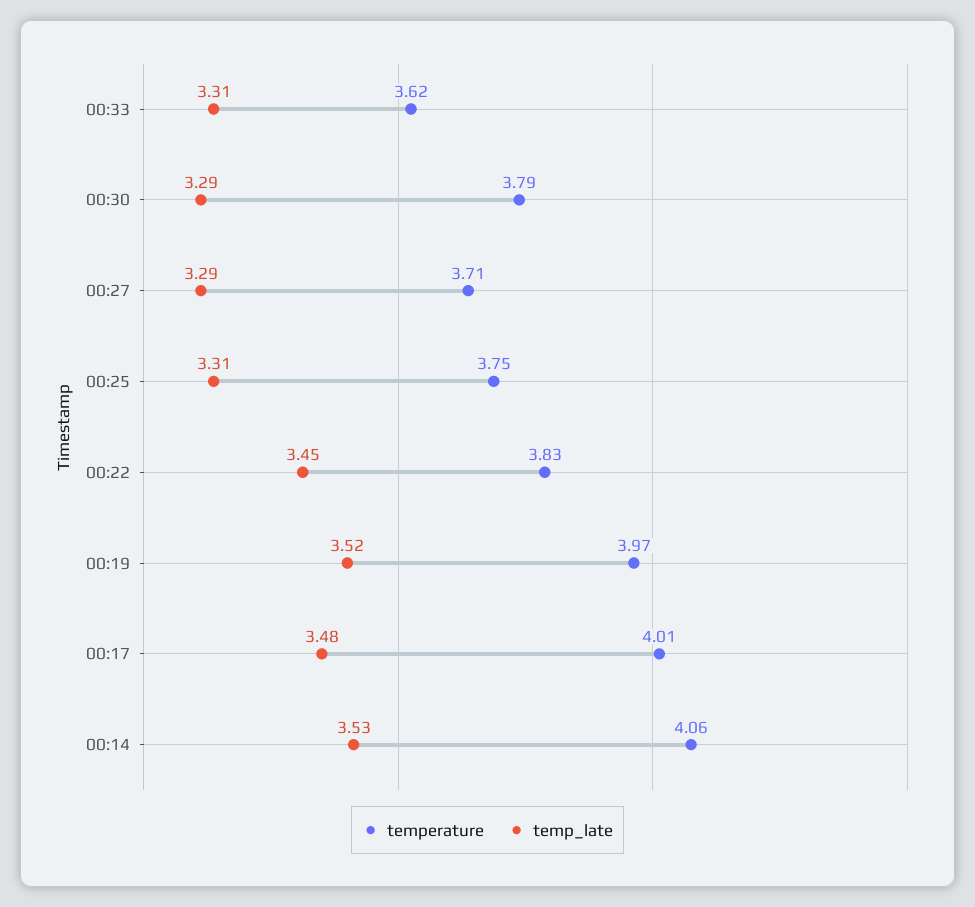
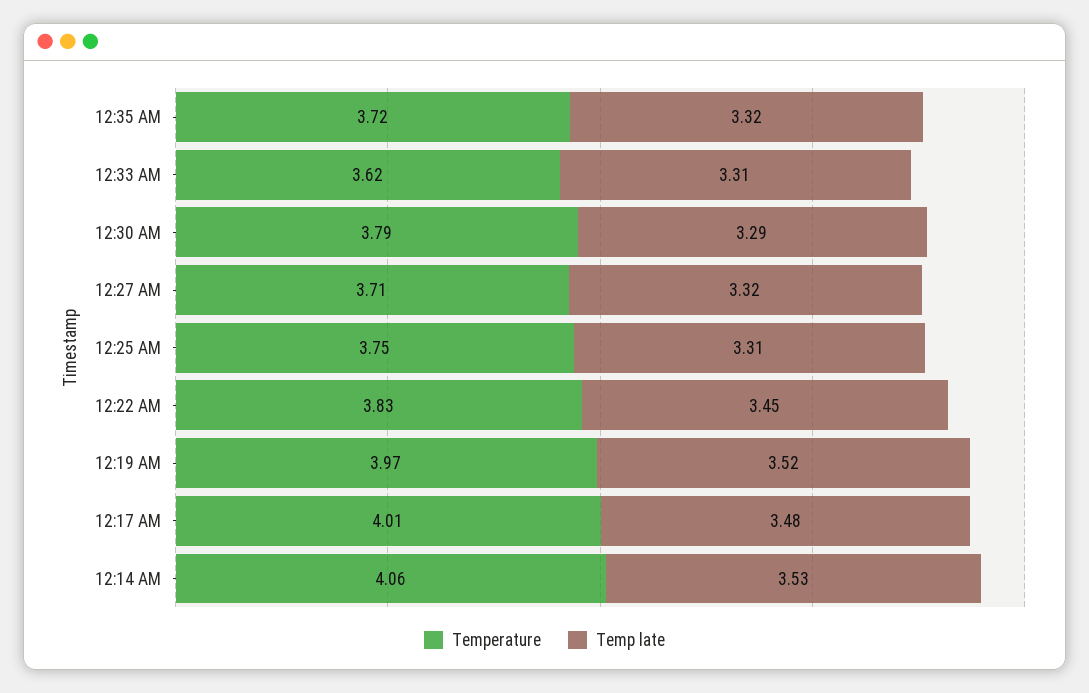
temp_late, 00:27: 3.29 -> 3.32
temperature, 12:35 AM: none -> 3.72
temp_late, 12:35 AM: none -> 3.32

